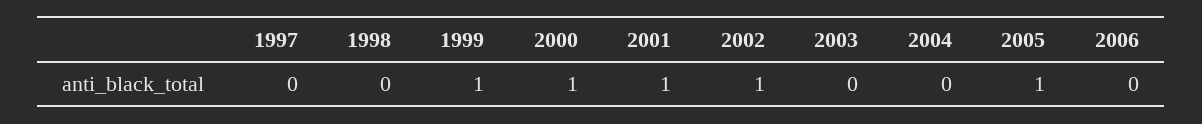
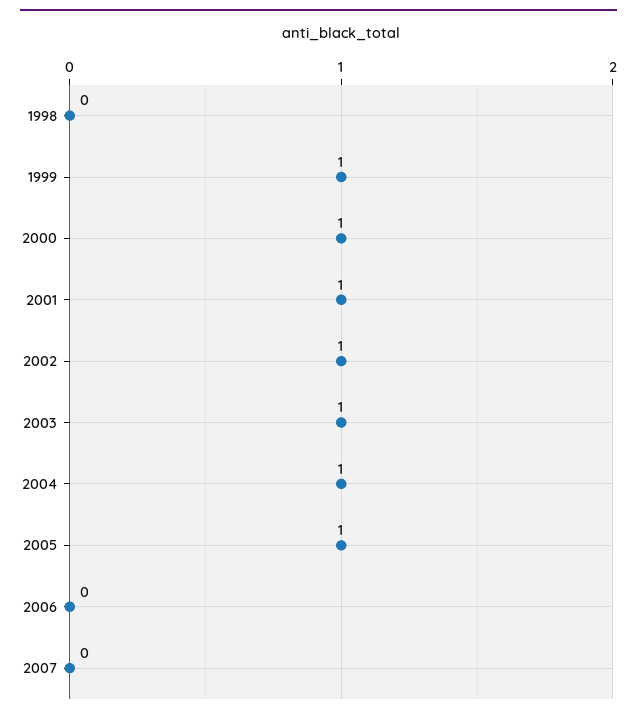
1997: 0 -> none
2003: 0 -> 1
2004: 0 -> 1
2007: none -> 0

